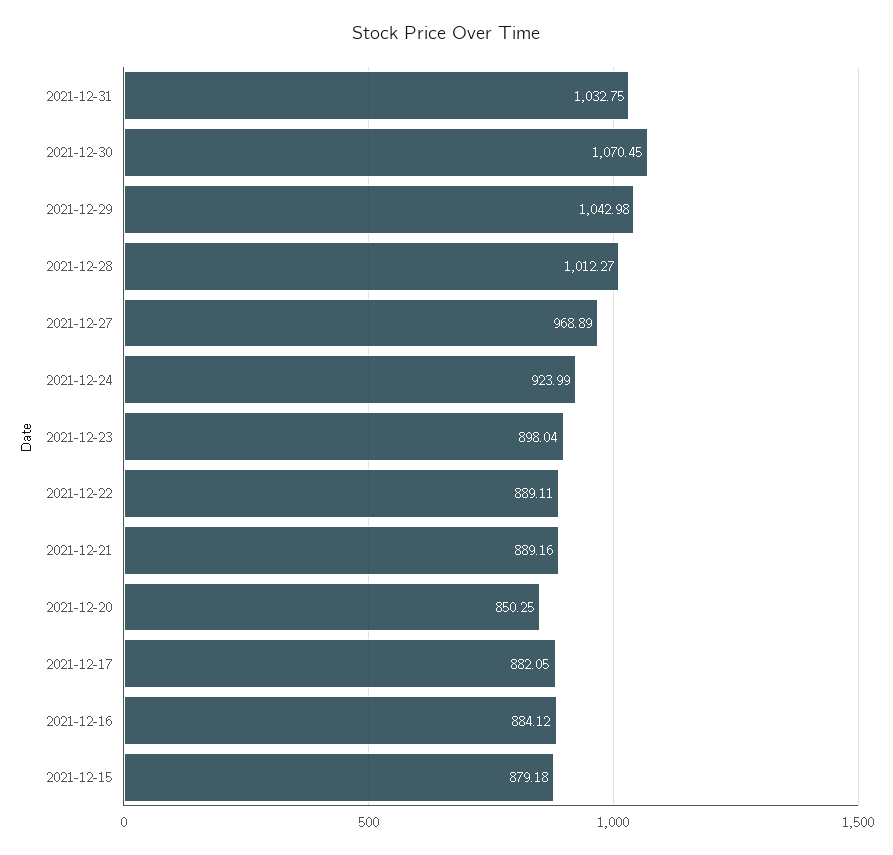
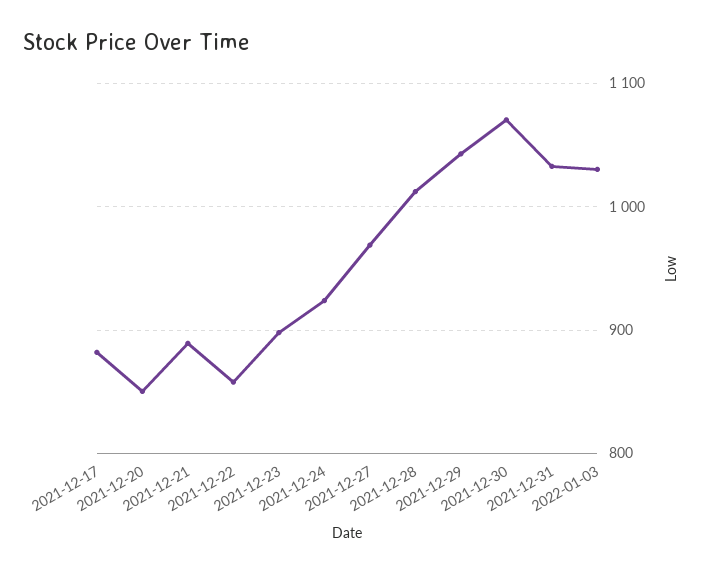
2021-12-22: 889.11 -> 860
2021-12-16: 884.12 -> none
2021-12-15: 879.18 -> none
2022-01-03: none -> 1030

